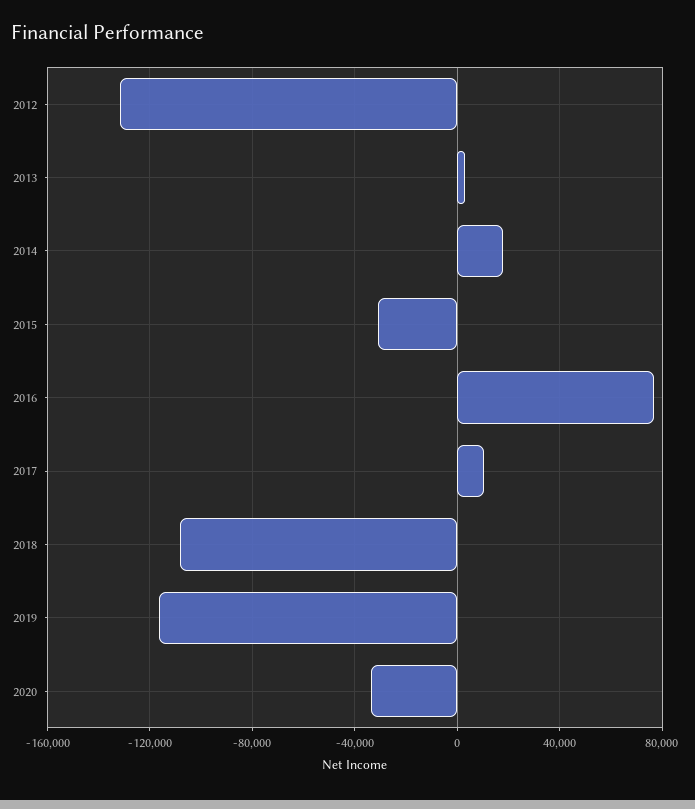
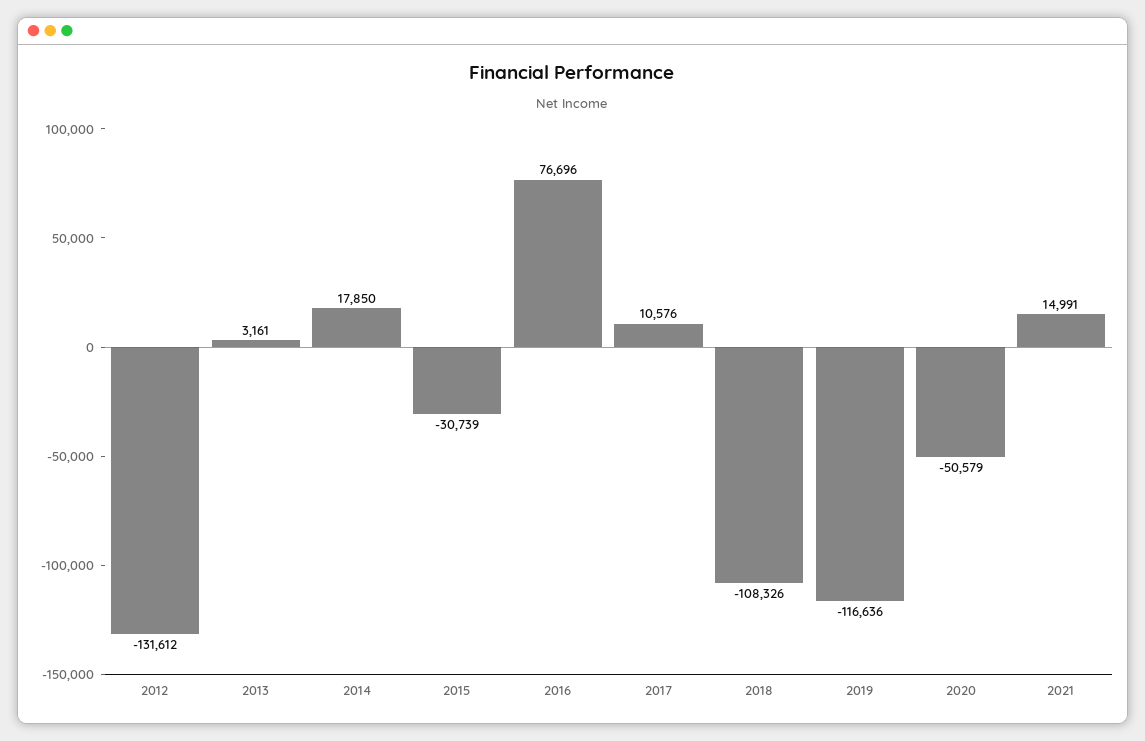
2020: -35000 -> -50579
2021: none -> 14991

